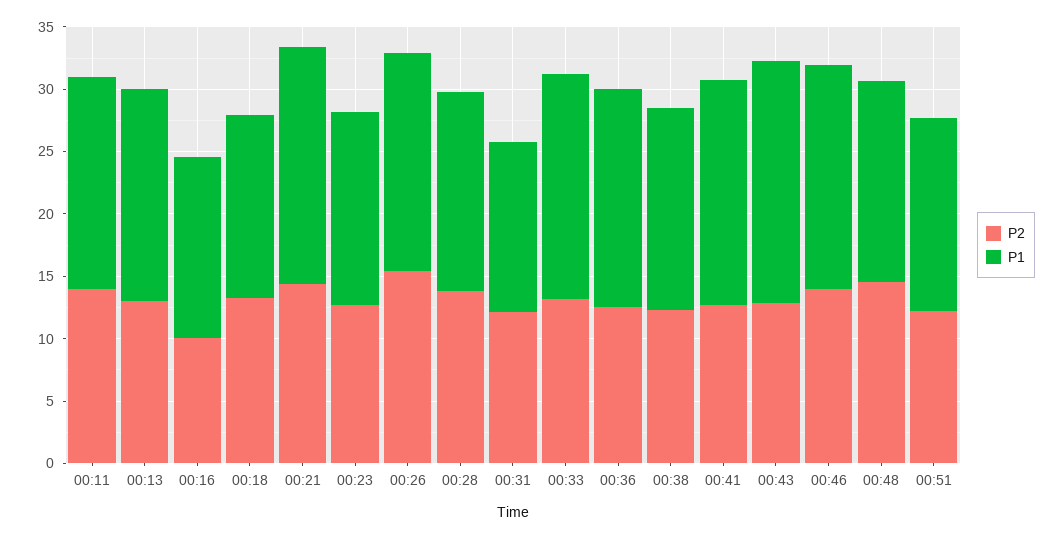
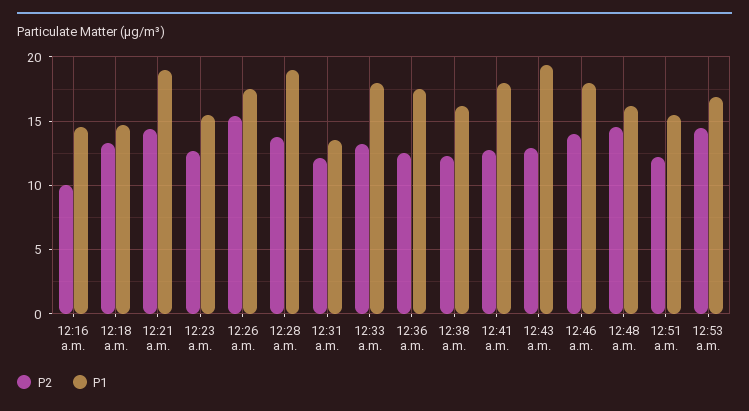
P2, 00:11: 14 -> none
P1, 00:11: 17 -> none
P2, 00:13: 13 -> none
P1, 00:13: 17 -> none
P1, 00:28: 16 -> 19
P2, 12:53 a.m.: none -> 14.5
P1, 12:53 a.m.: none -> 17

